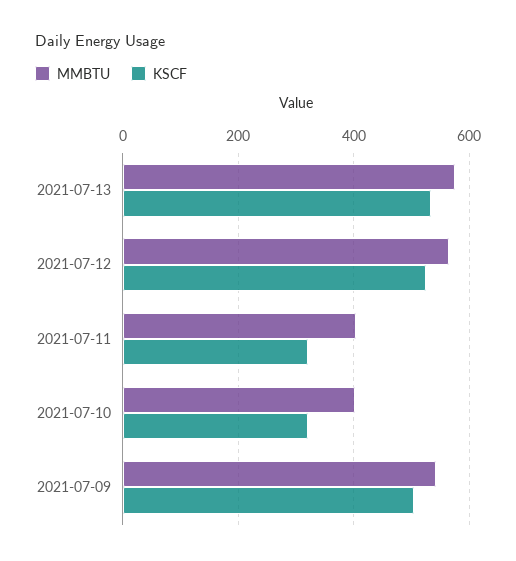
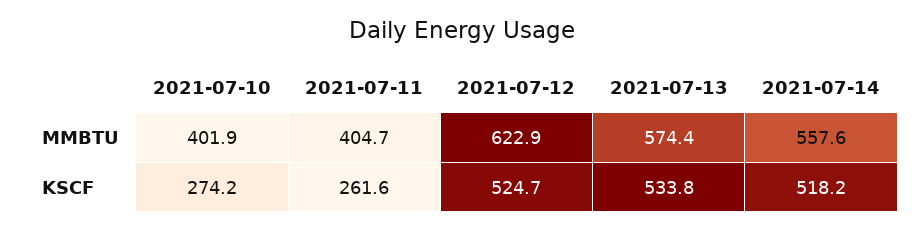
MMBTU, 2021-07-12: 560 -> 622.9
KSCF, 2021-07-11: 320 -> 261.6
KSCF, 2021-07-10: 320 -> 274.2
MMBTU, 2021-07-09: 540 -> none
KSCF, 2021-07-09: 500 -> none
MMBTU, 2021-07-14: none -> 557.6
KSCF, 2021-07-14: none -> 518.2

